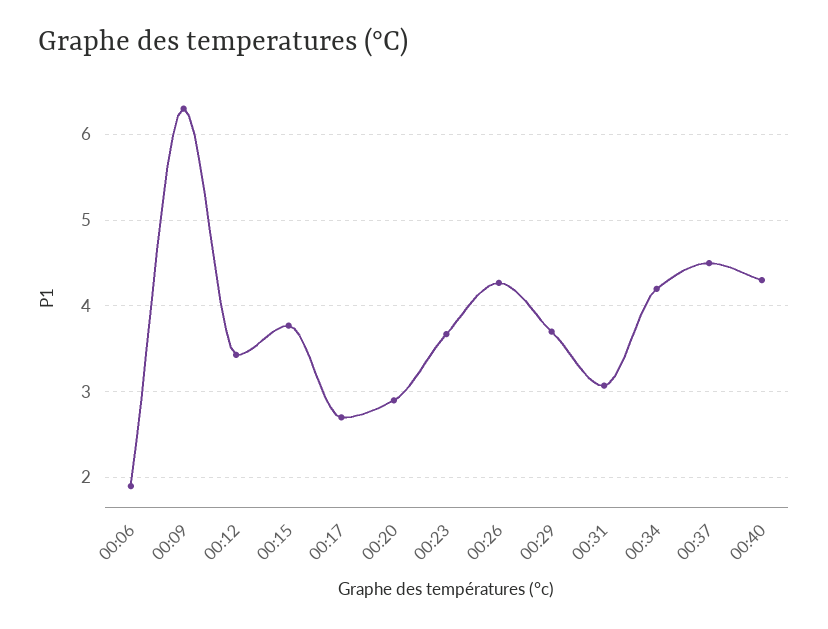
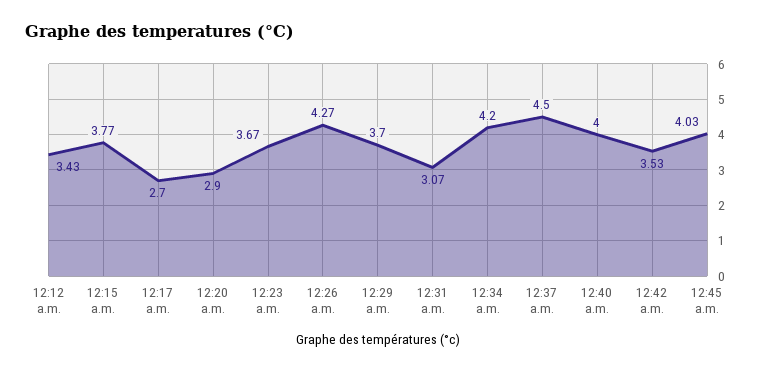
00:06: 1.9 -> none
00:09: 6.3 -> none
00:40: 4.3 -> 4
12:42 a.m.: none -> 3.53
12:45 a.m.: none -> 4.03

